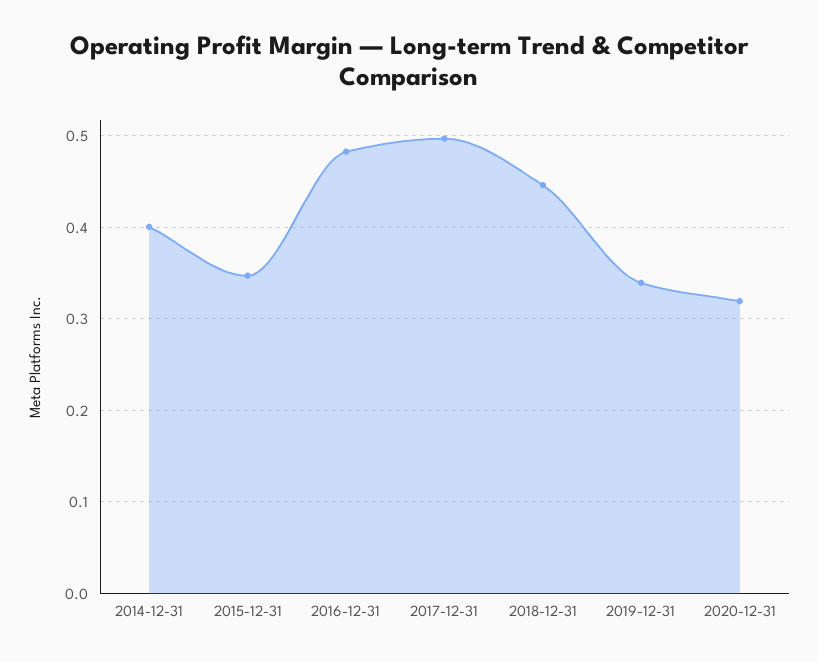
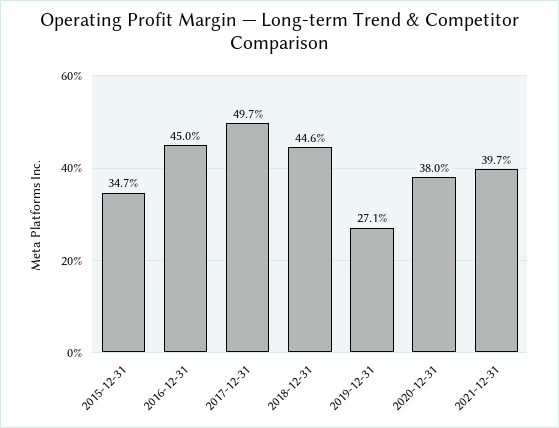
2014-12-31: 0.4 -> none
2016-12-31: 0.48 -> 0.45
2019-12-31: 0.34 -> 0.271
2020-12-31: 0.32 -> 0.38
2021-12-31: none -> 0.397

